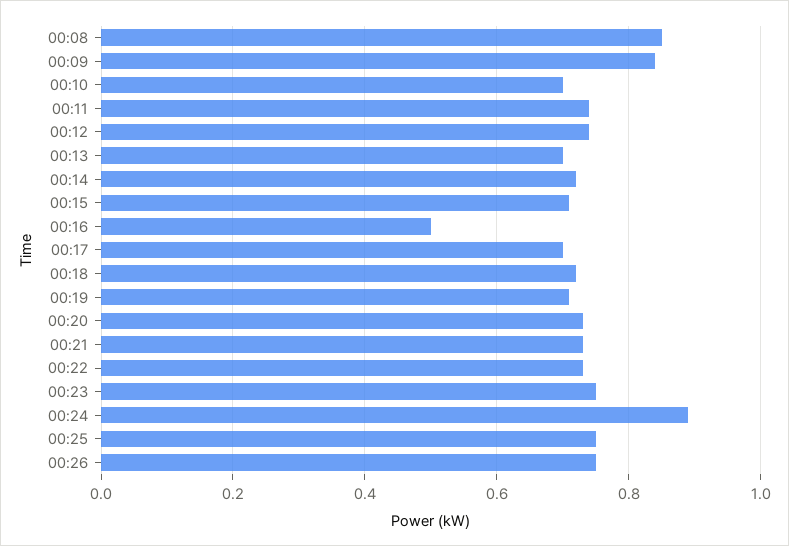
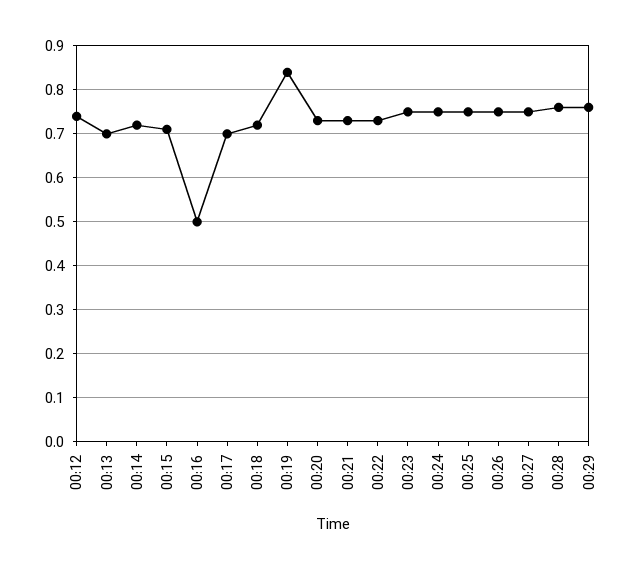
00:08: 0.85 -> none
00:09: 0.85 -> none
00:10: 0.7 -> none
00:11: 0.75 -> none
00:19: 0.7 -> 0.85
00:24: 0.9 -> 0.75
00:27: none -> 0.75
00:28: none -> 0.75
00:29: none -> 0.75

